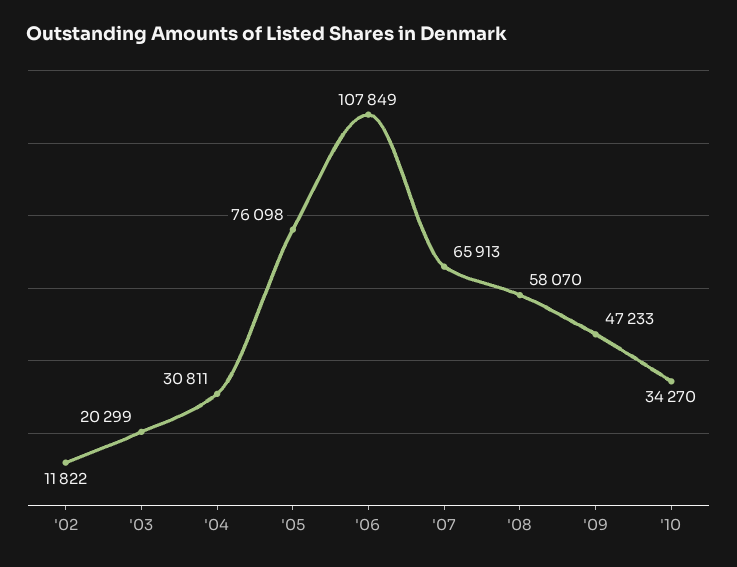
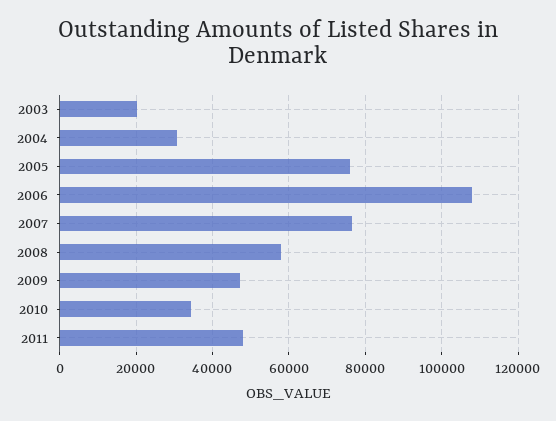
'02: 11822 -> none
'07: 65913 -> 76000
2011: none -> 48000

